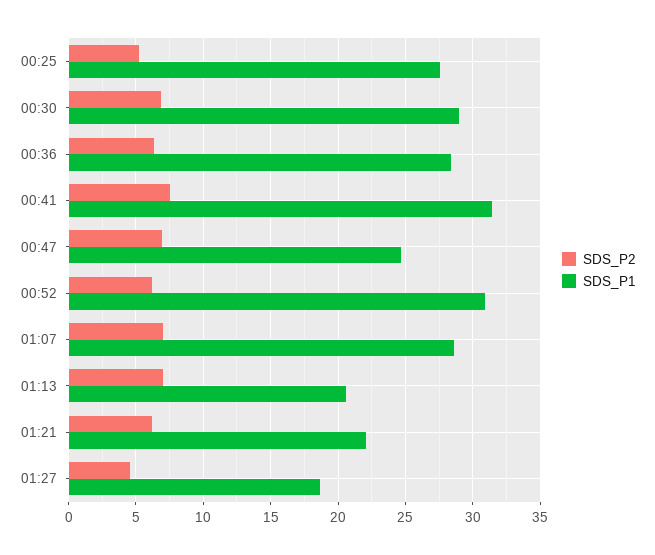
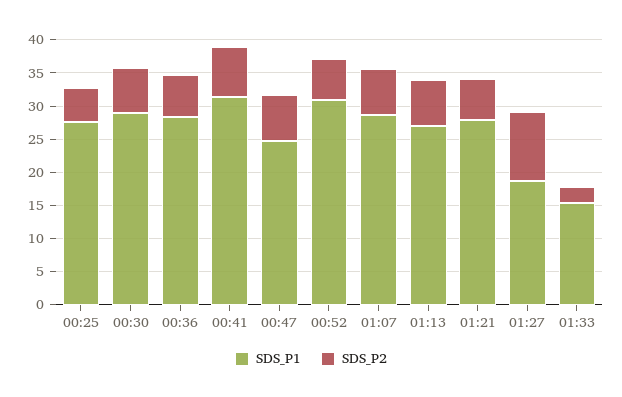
SDS_P1, 01:13: 20.5 -> 27.5
SDS_P1, 01:21: 22 -> 27.5
SDS_P2, 01:27: 4.5 -> 10
SDS_P1, 01:33: none -> 15
SDS_P2, 01:33: none -> 2.5

